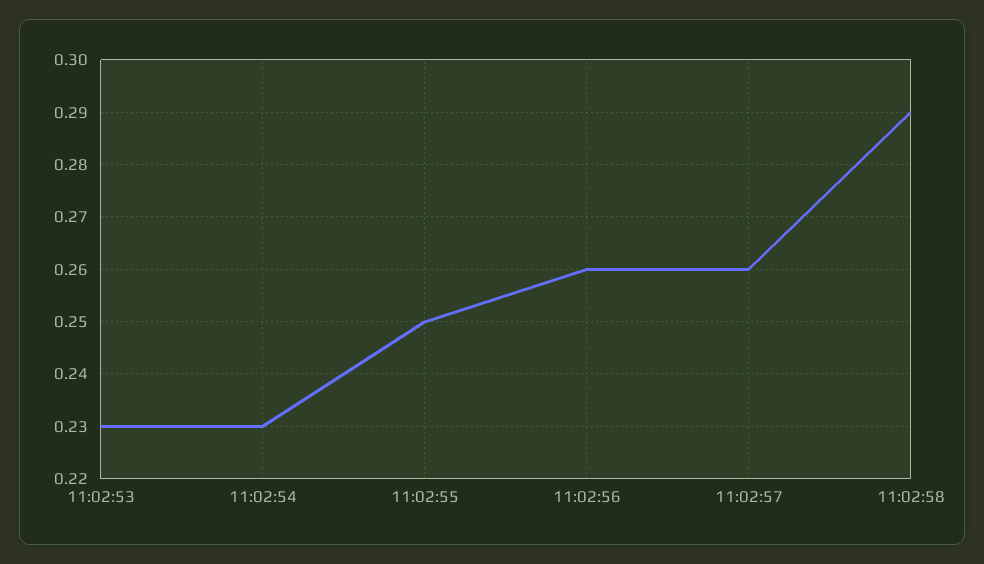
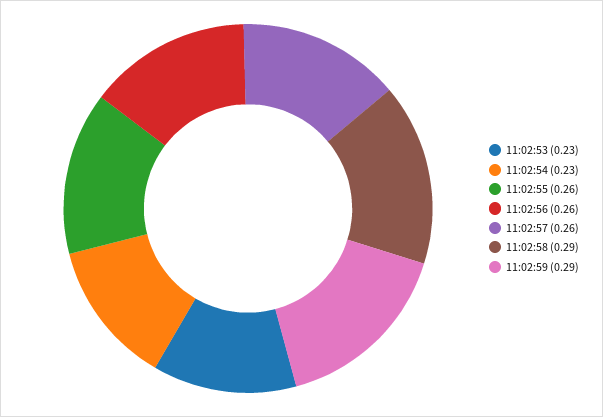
11:02:55: 0.25 -> 0.26
11:02:59: none -> 0.29

